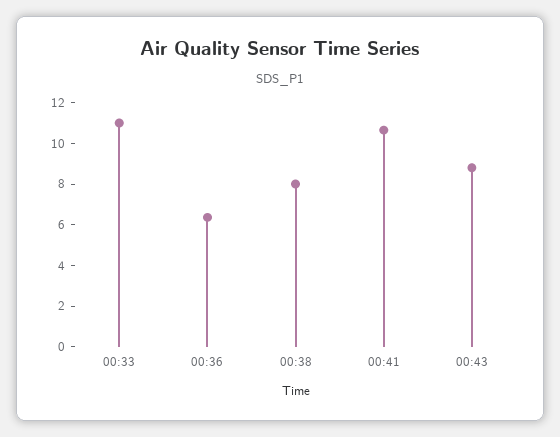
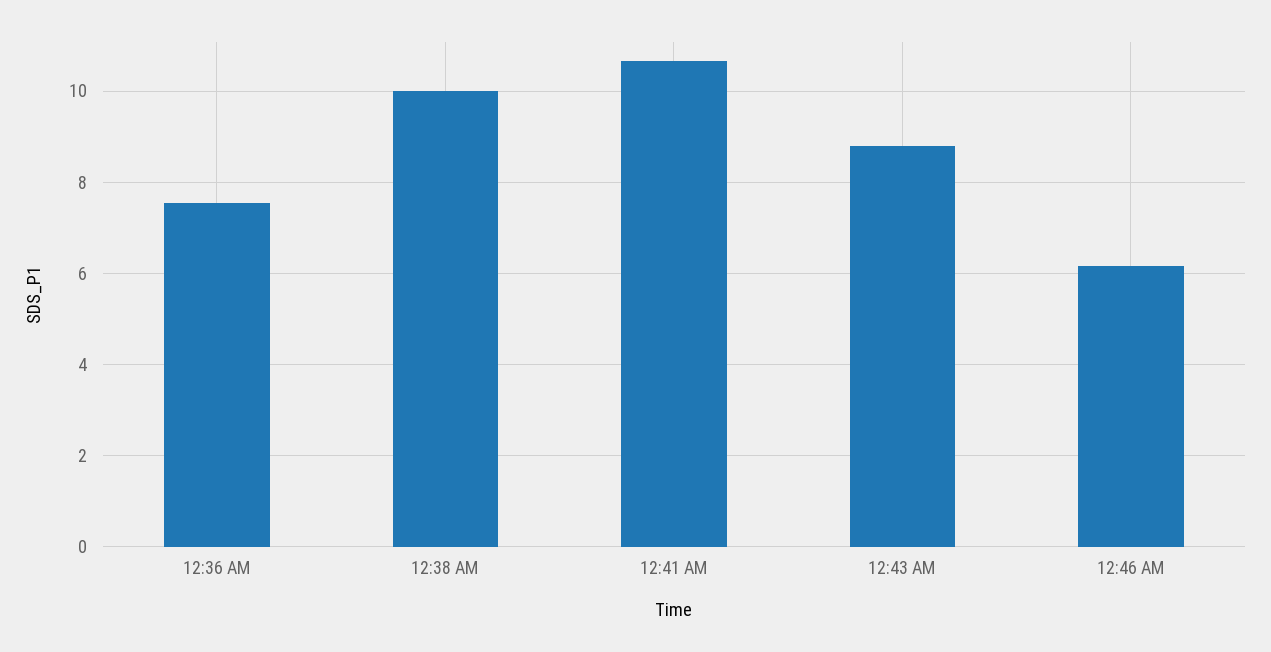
00:33: 11 -> none
00:36: 6.5 -> 7.6
00:38: 8 -> 10
12:46 AM: none -> 6.2

